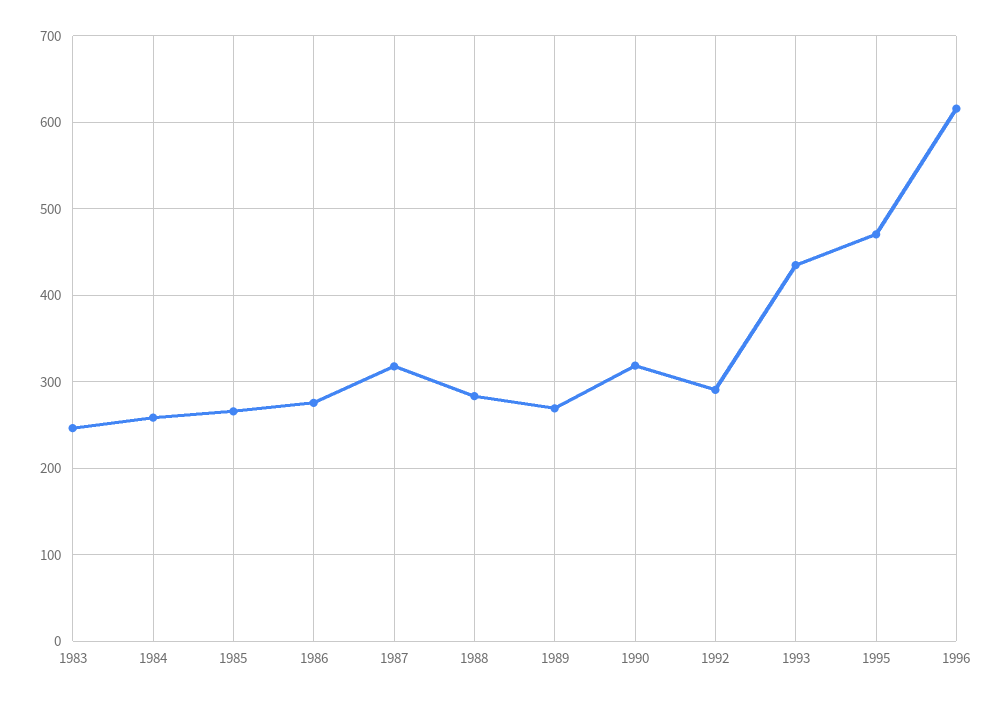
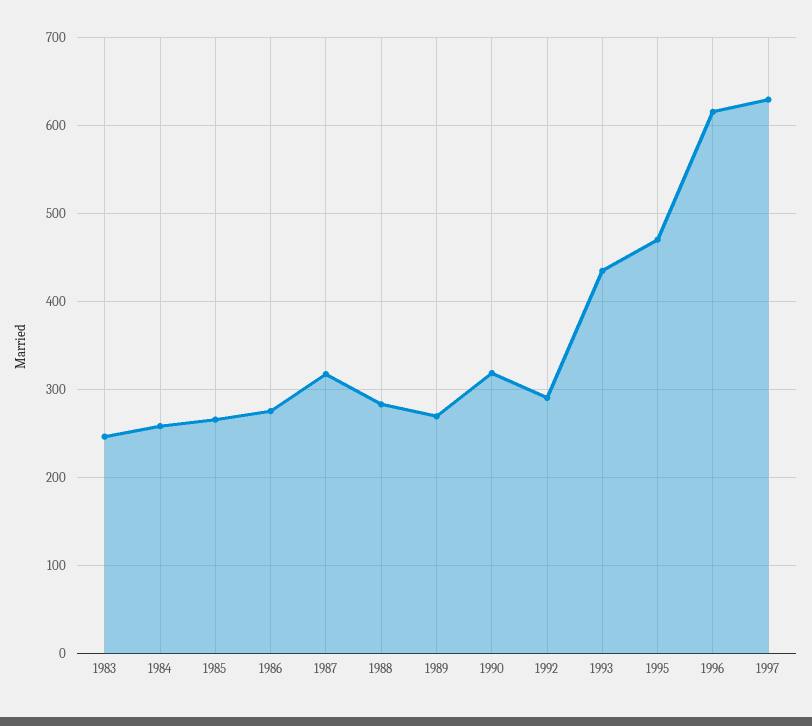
1997: none -> 630

